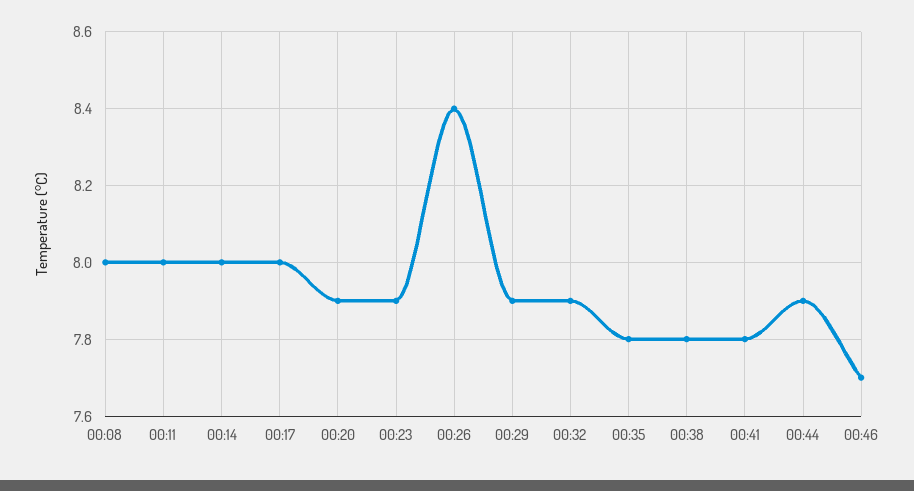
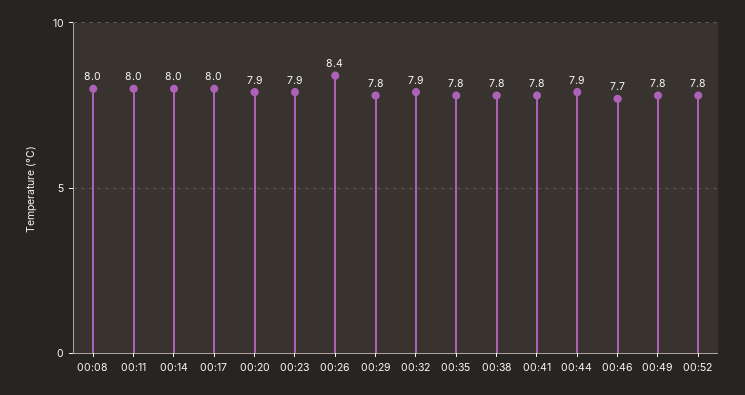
00:29: 7.9 -> 7.8
00:49: none -> 7.8
00:52: none -> 7.8

